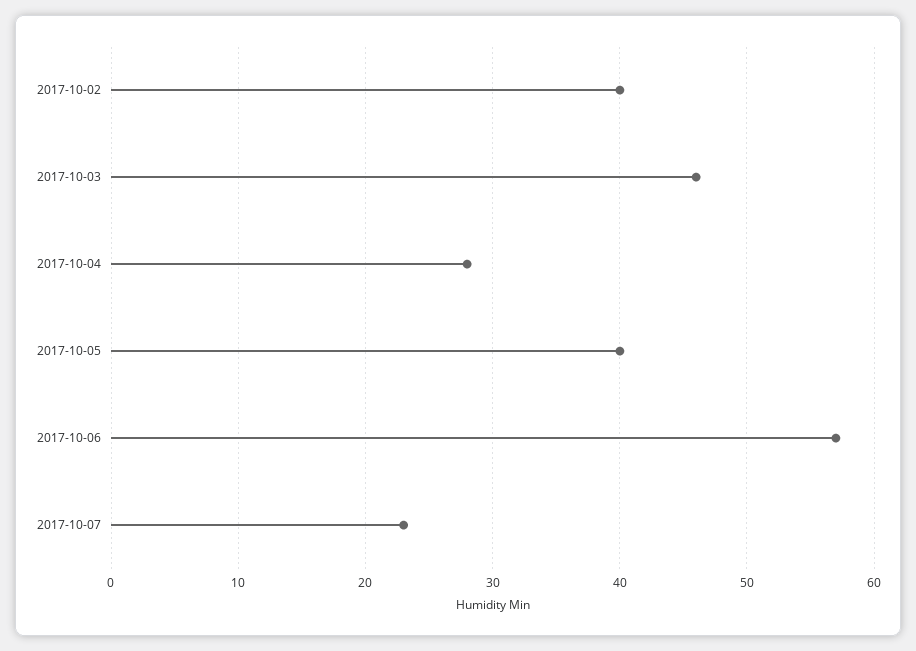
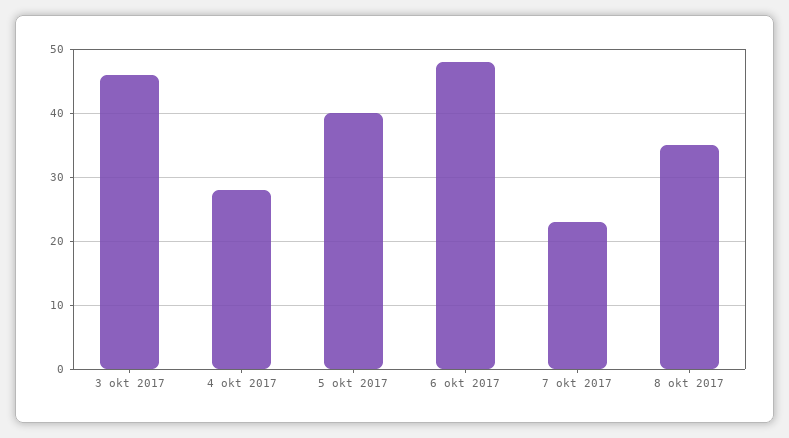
2017-10-02: 40 -> none
2017-10-06: 57 -> 48
8 okt 2017: none -> 35

